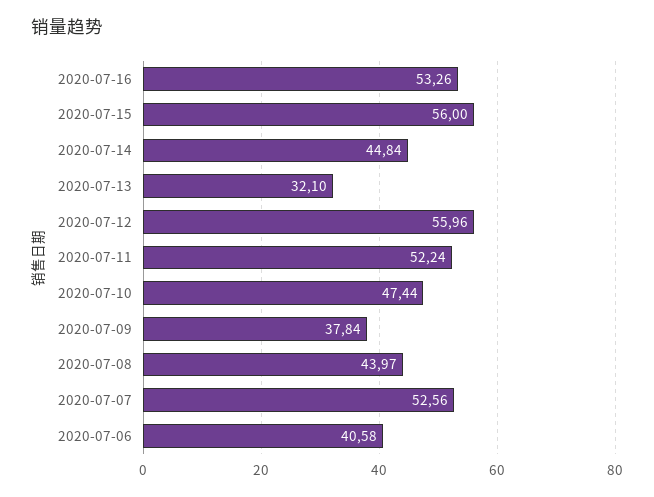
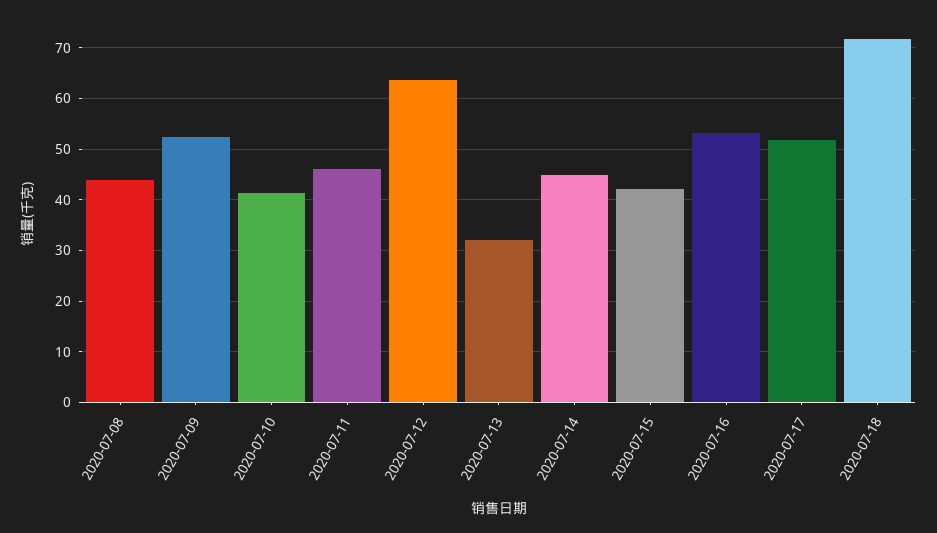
2020-07-15: 56 -> 42
2020-07-12: 55.96 -> 64
2020-07-11: 52.24 -> 46
2020-07-10: 47.44 -> 42
2020-07-09: 37.84 -> 52
2020-07-07: 52.56 -> none
2020-07-06: 40.58 -> none
2020-07-17: none -> 52
2020-07-18: none -> 72

